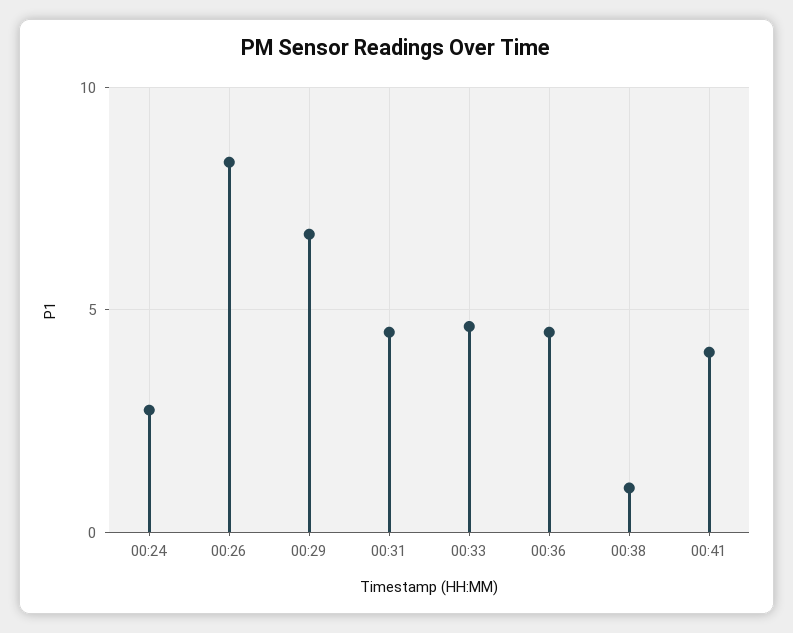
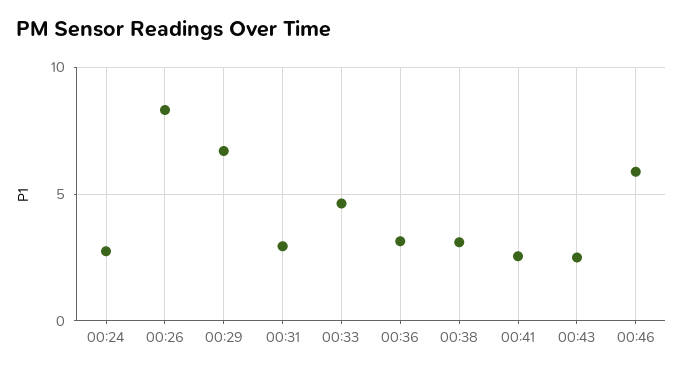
00:31: 4.5 -> 3
00:36: 4.5 -> 3
00:38: 1 -> 3
00:41: 4 -> 2.5
00:43: none -> 2.5
00:46: none -> 6

